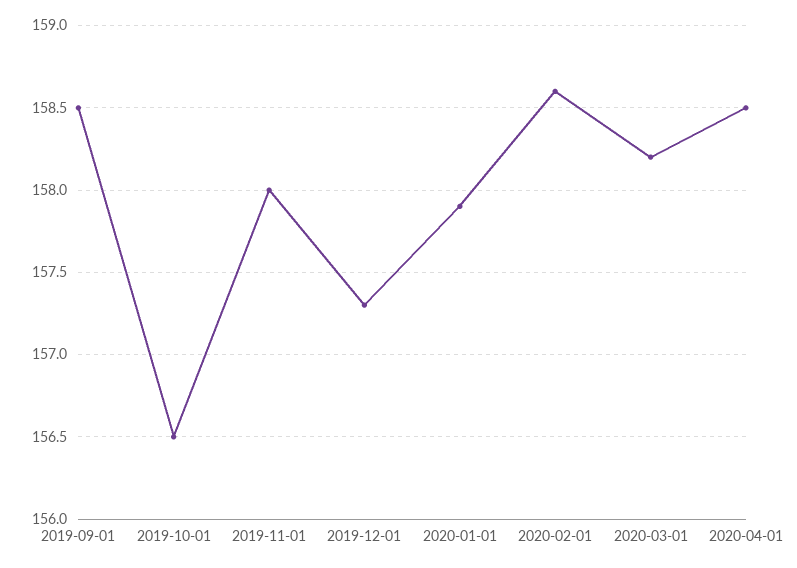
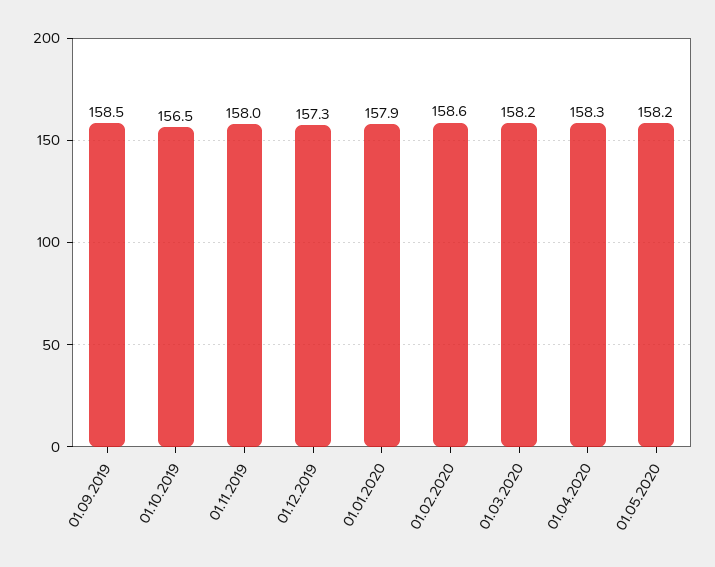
2020-04-01: 158.5 -> 158.3
01.05.2020: none -> 158.2

